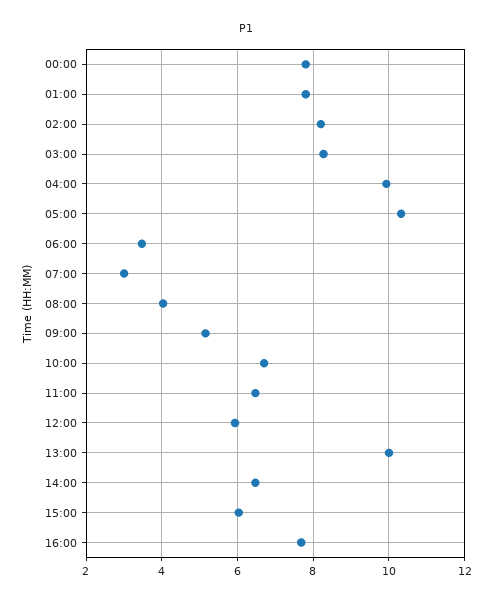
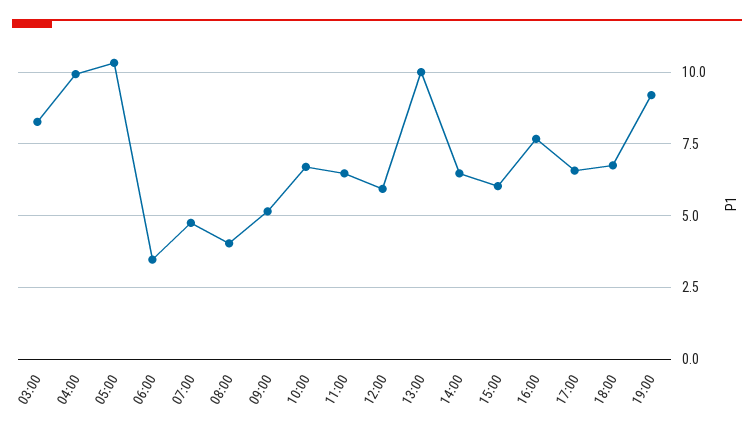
00:00: 7.8 -> none
01:00: 7.8 -> none
02:00: 8.2 -> none
07:00: 3 -> 4.75
17:00: none -> 6.5
18:00: none -> 6.75
19:00: none -> 9.25

